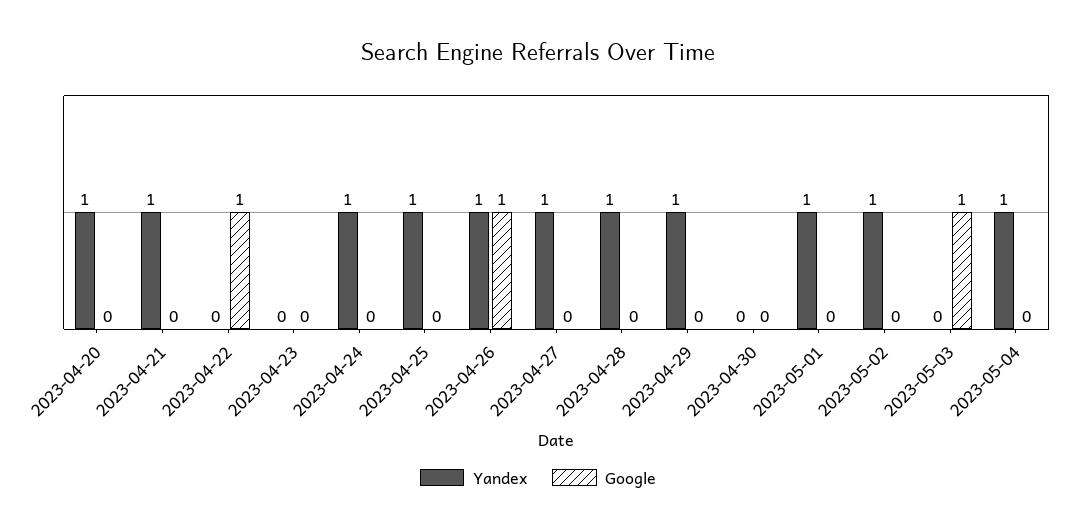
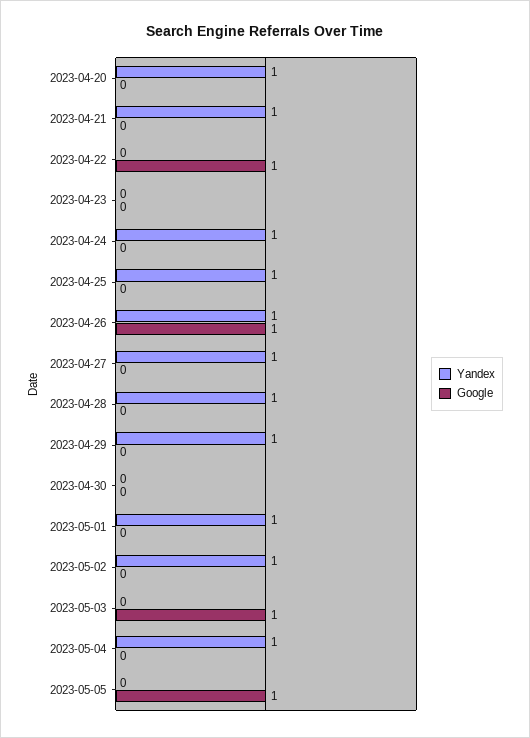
Yandex, 2023-05-05: none -> 0
Google, 2023-05-05: none -> 1

